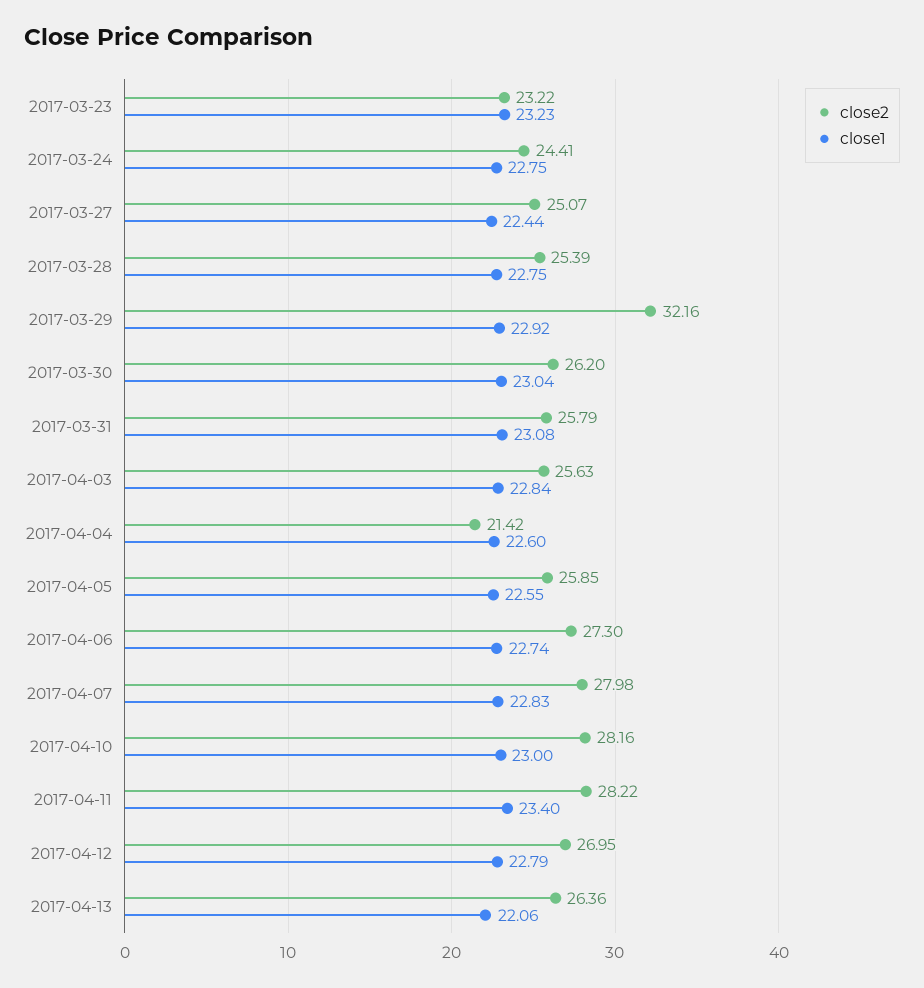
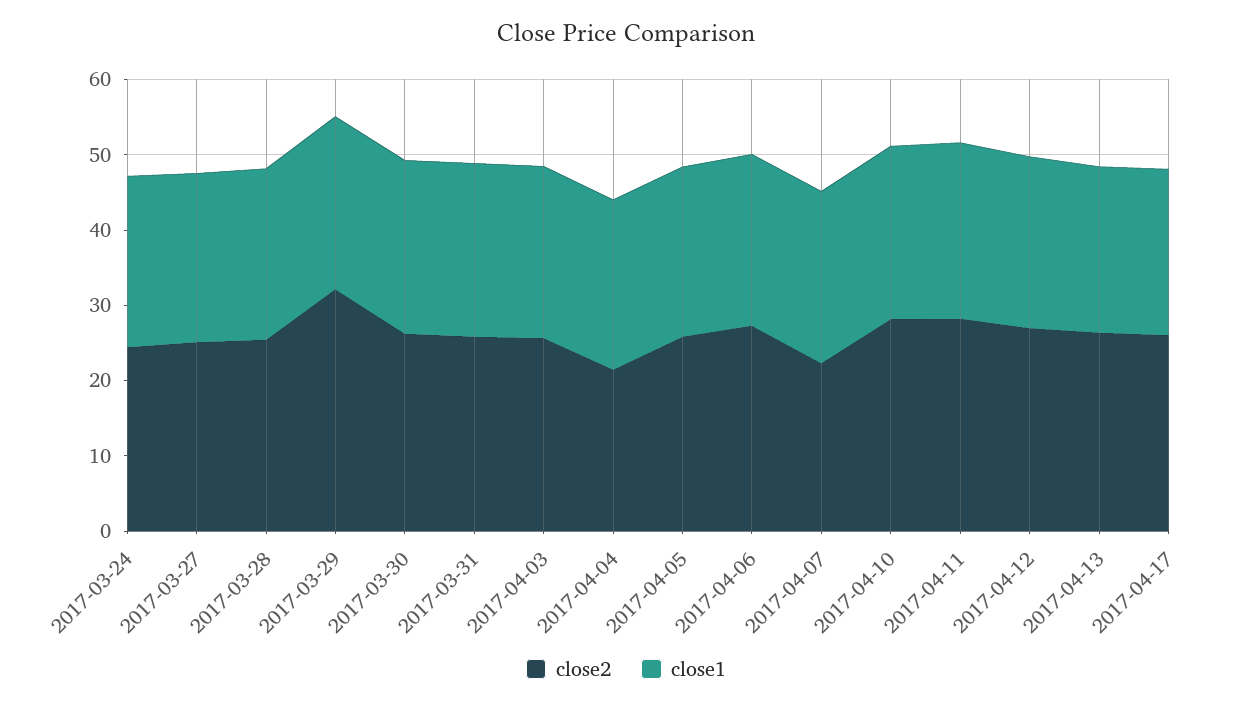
close2, 2017-03-23: 23.22 -> none
close1, 2017-03-23: 23.23 -> none
close2, 2017-04-07: 27.98 -> 22
close2, 2017-04-17: none -> 26
close1, 2017-04-17: none -> 22

